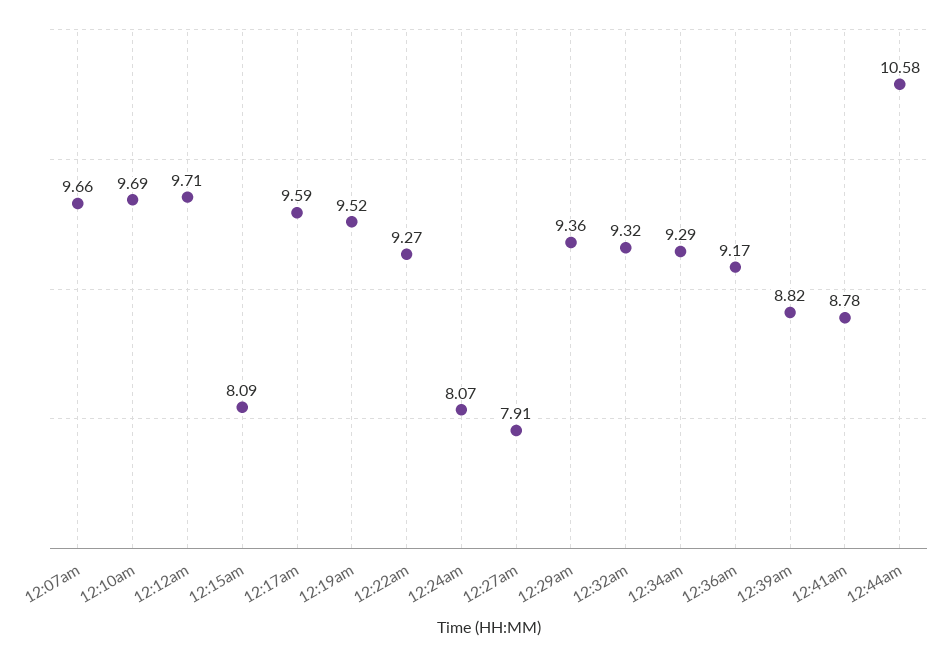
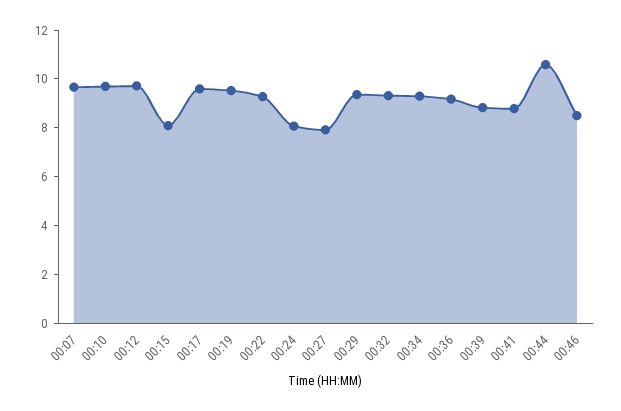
00:46: none -> 8.5

